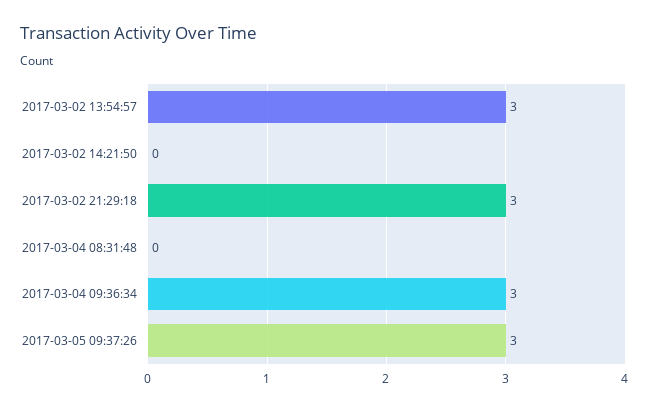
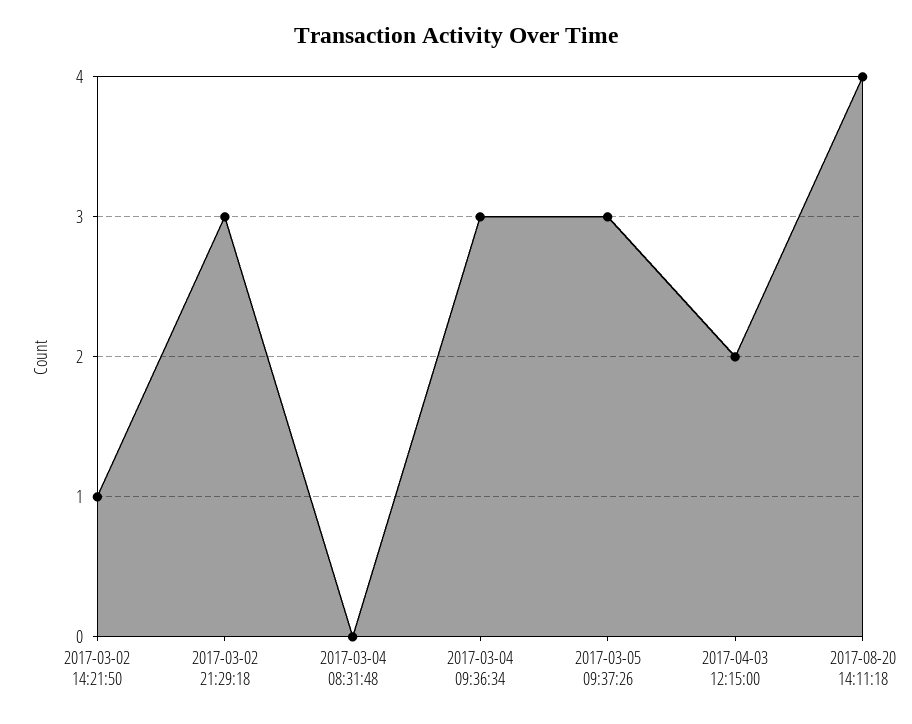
2017-03-02 13:54:57: 3 -> none
2017-03-02 14:21:50: 0 -> 1
2017-04-03 12:15:00: none -> 2
2017-08-20 14:11:18: none -> 4

